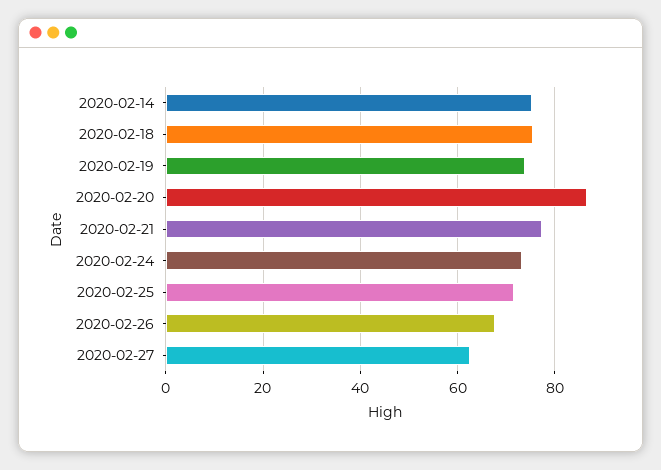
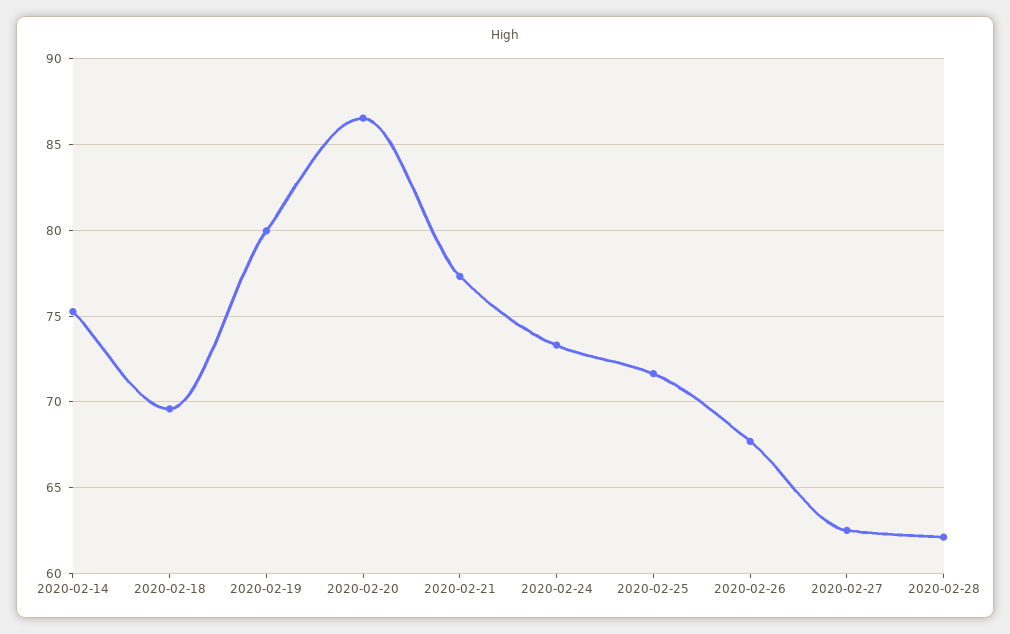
2020-02-18: 76 -> 69.5
2020-02-19: 74 -> 80
2020-02-28: none -> 62

